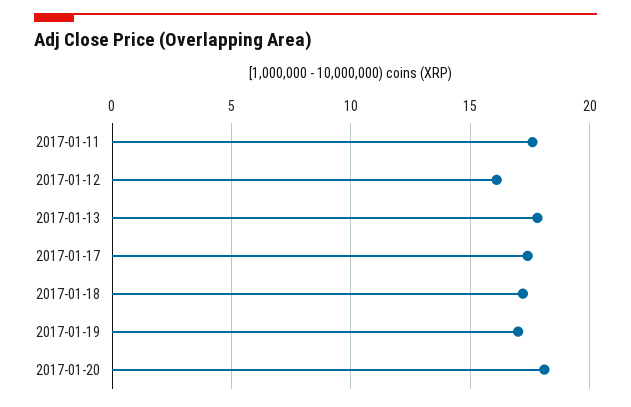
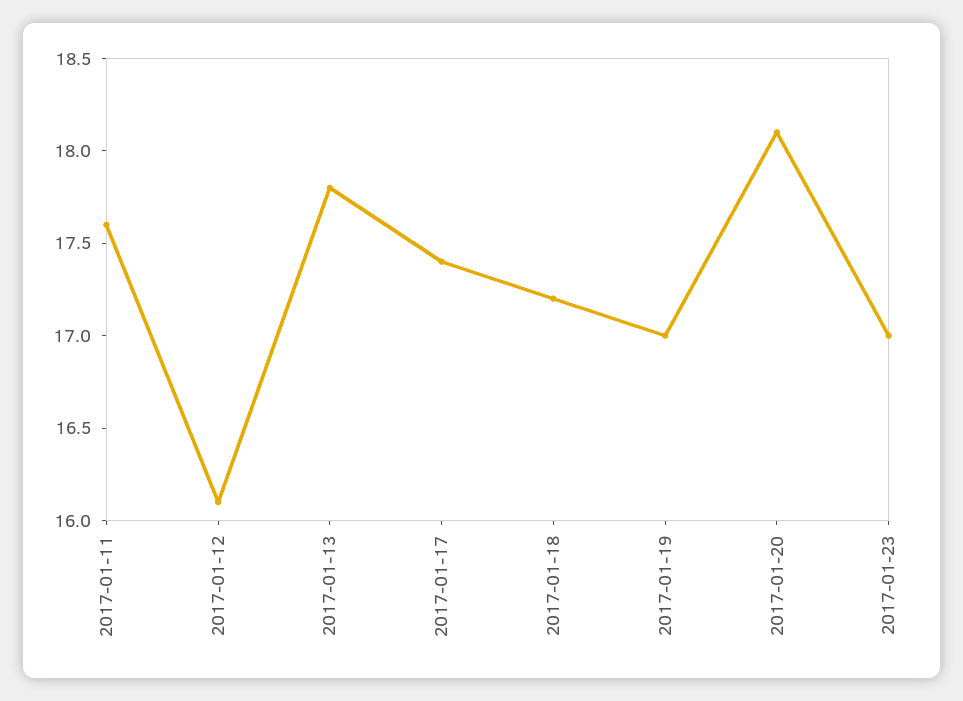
2017-01-23: none -> 17

